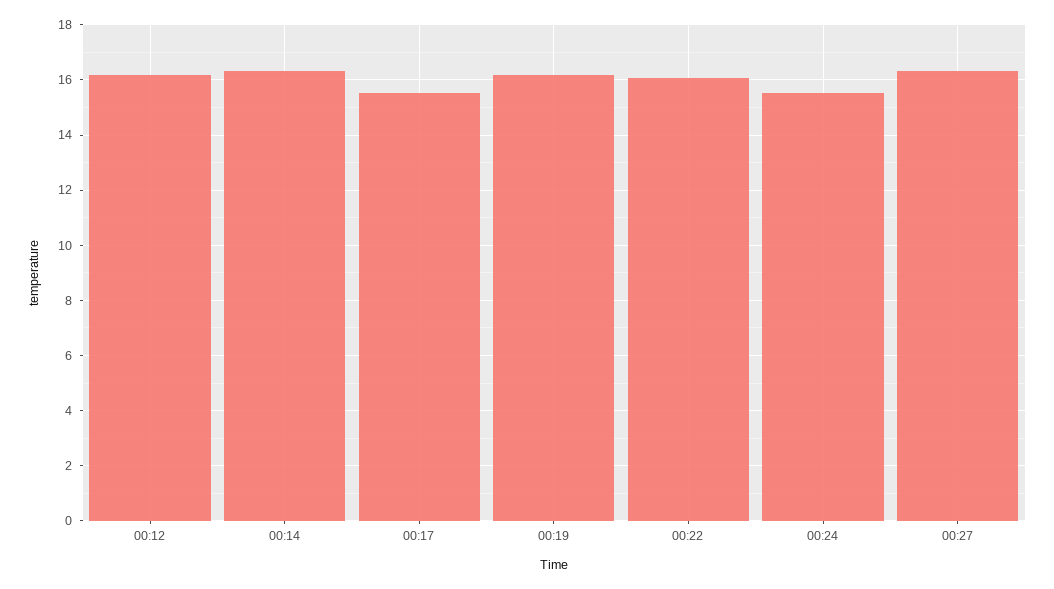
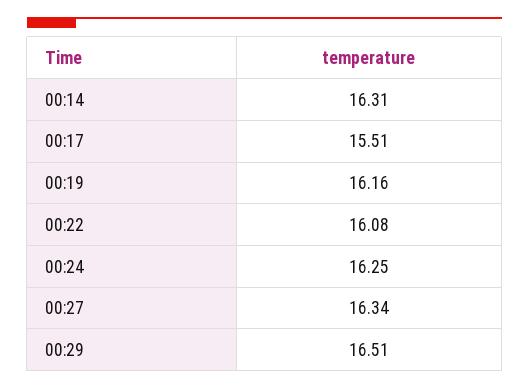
00:12: 16.25 -> none
00:24: 15.5 -> 16.25
00:29: none -> 16.51

